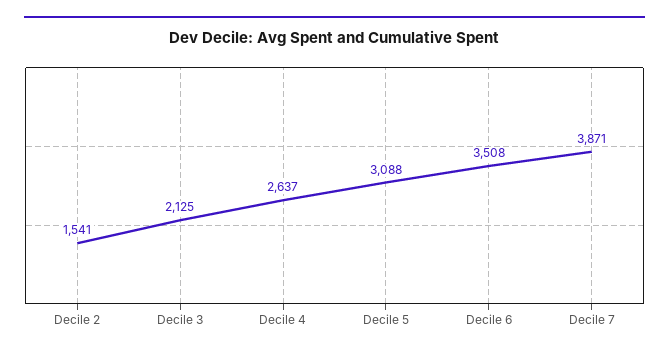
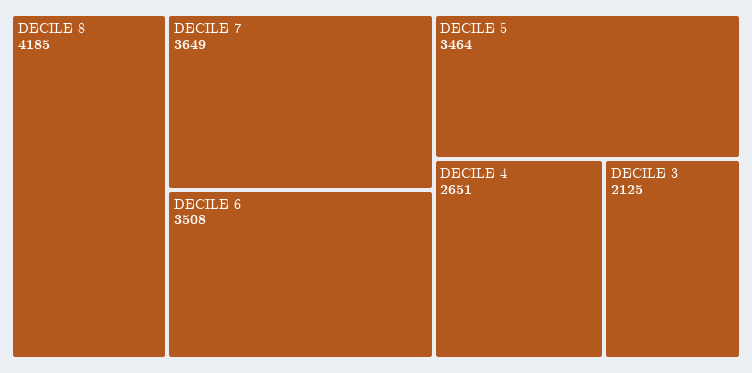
Decile 2: 1541 -> none
Decile 4: 2637 -> 2651
Decile 5: 3088 -> 3464
Decile 7: 3871 -> 3649
DECILE 8: none -> 4185

